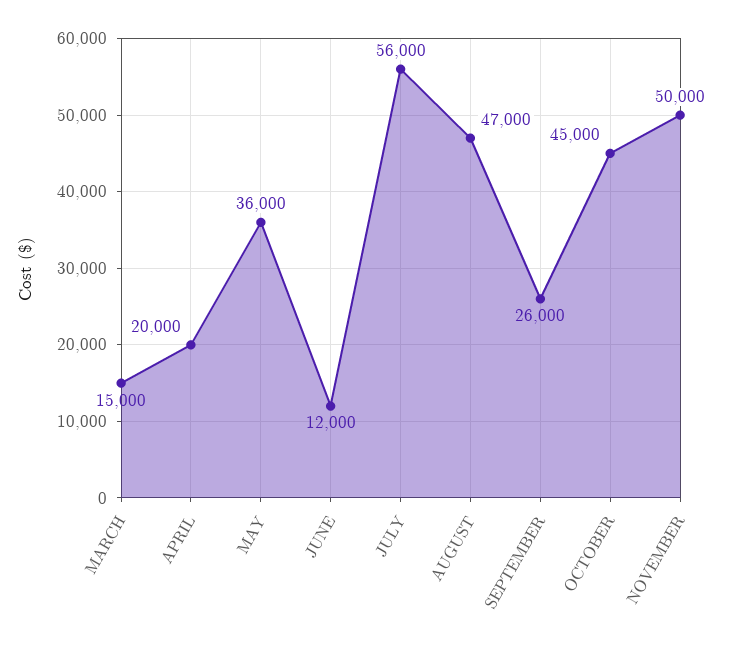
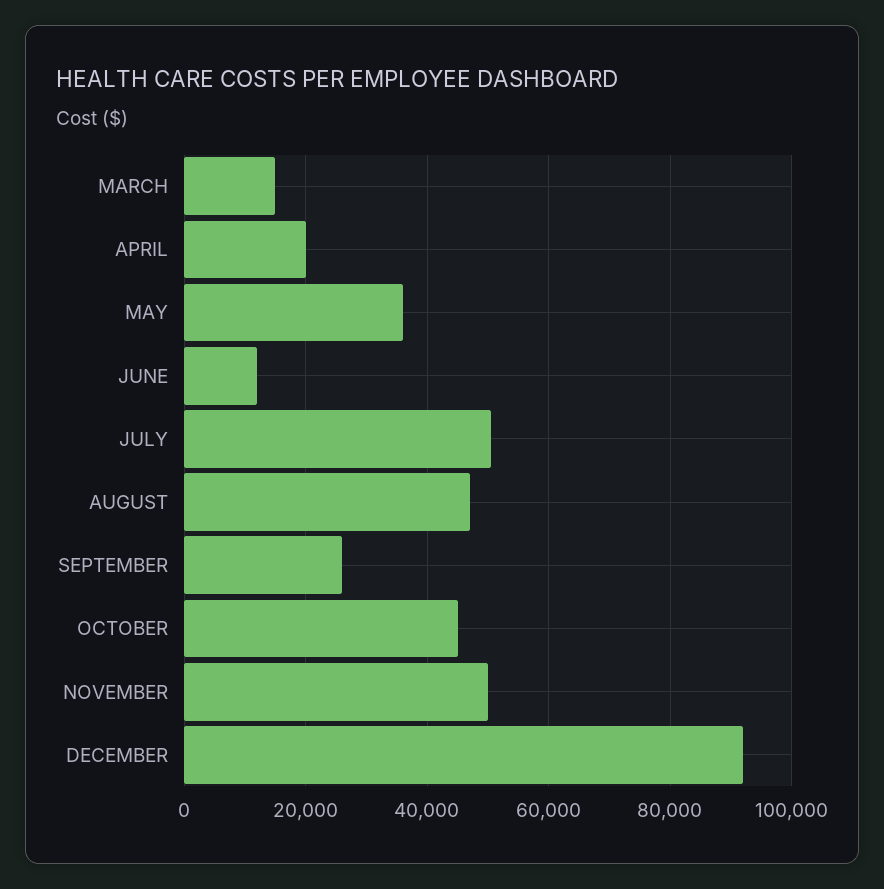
JULY: 56000 -> 50000
DECEMBER: none -> 92000

